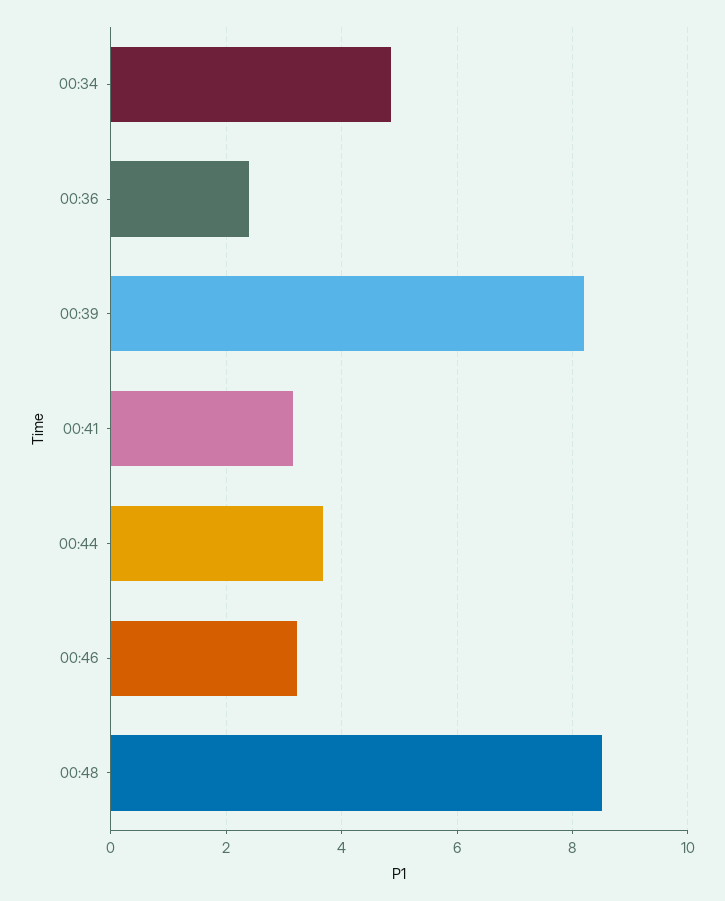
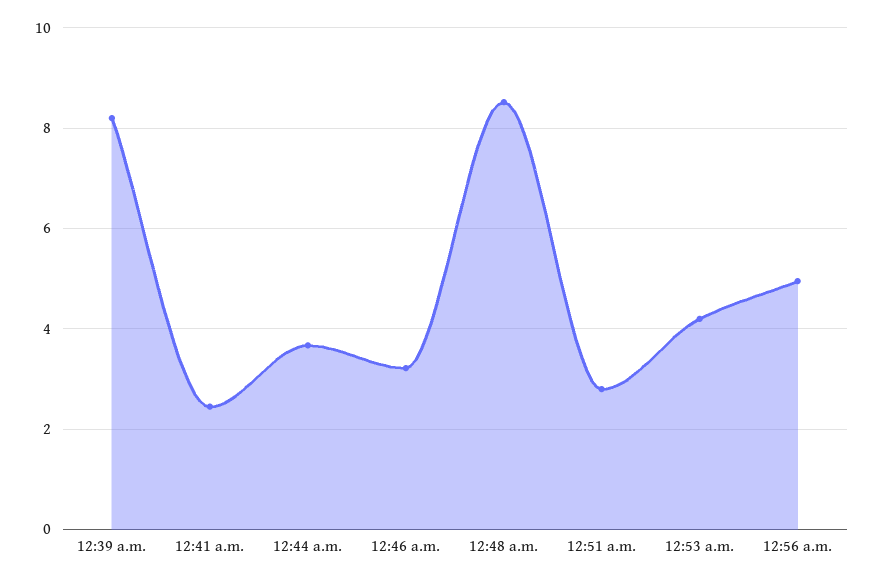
00:34: 4.8 -> none
00:36: 2.4 -> none
00:41: 3.2 -> 2.4
12:51 a.m.: none -> 2.8
12:53 a.m.: none -> 4.2
12:56 a.m.: none -> 5

